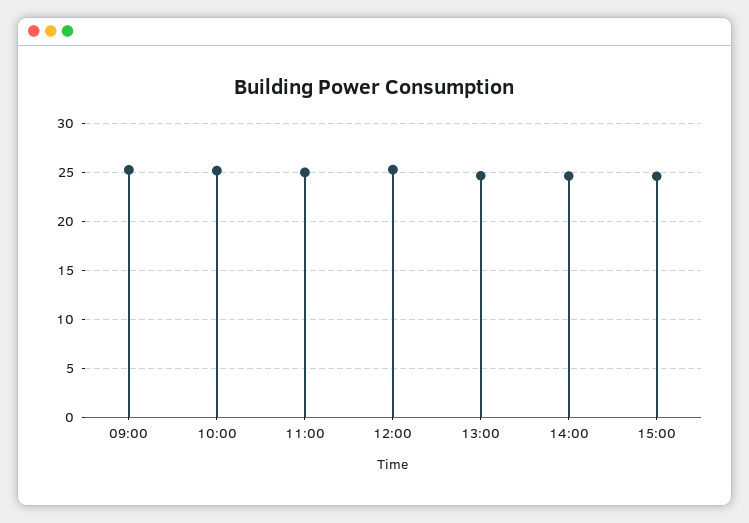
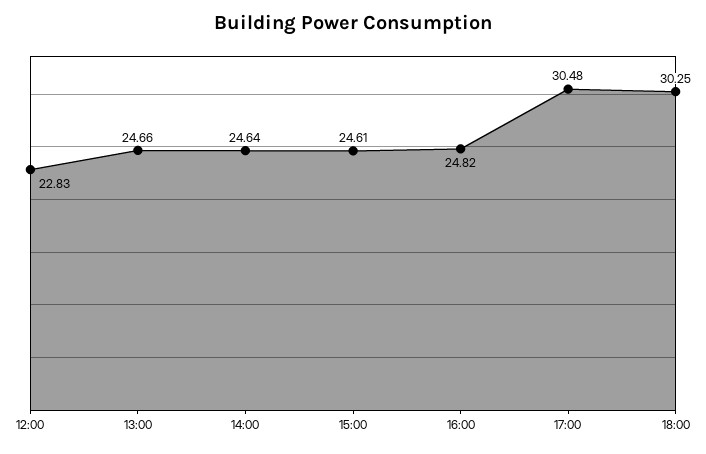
09:00: 25 -> none
10:00: 25 -> none
11:00: 25 -> none
12:00: 25 -> 22.83
16:00: none -> 24.82
17:00: none -> 30.48
18:00: none -> 30.25

